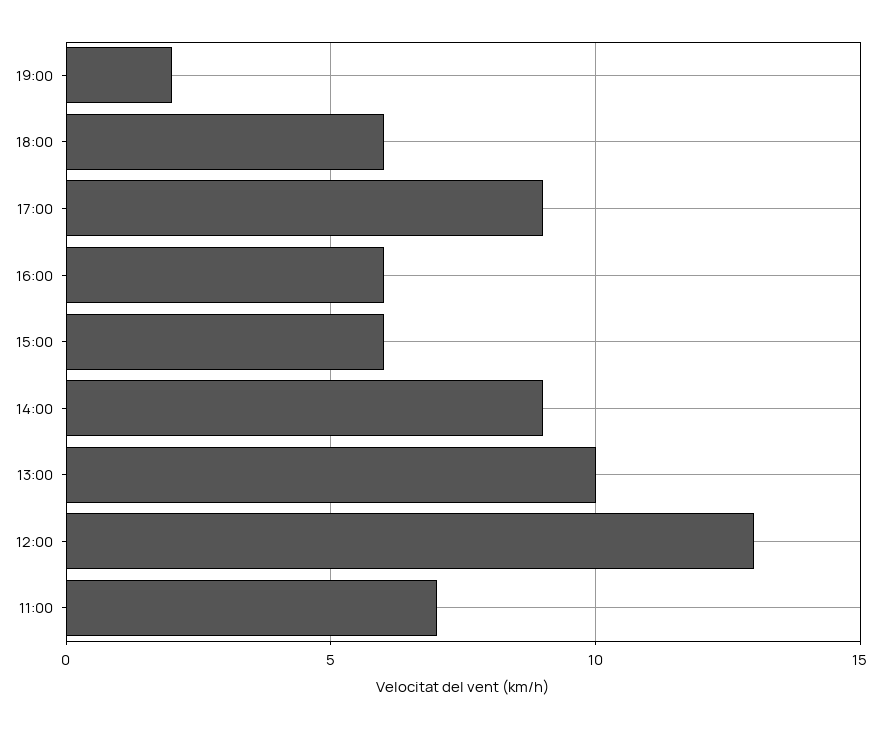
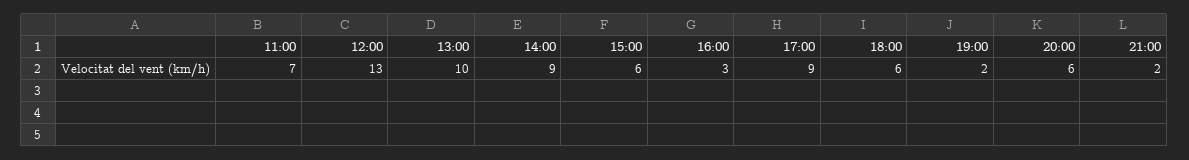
16:00: 6 -> 3
20:00: none -> 6
21:00: none -> 2

